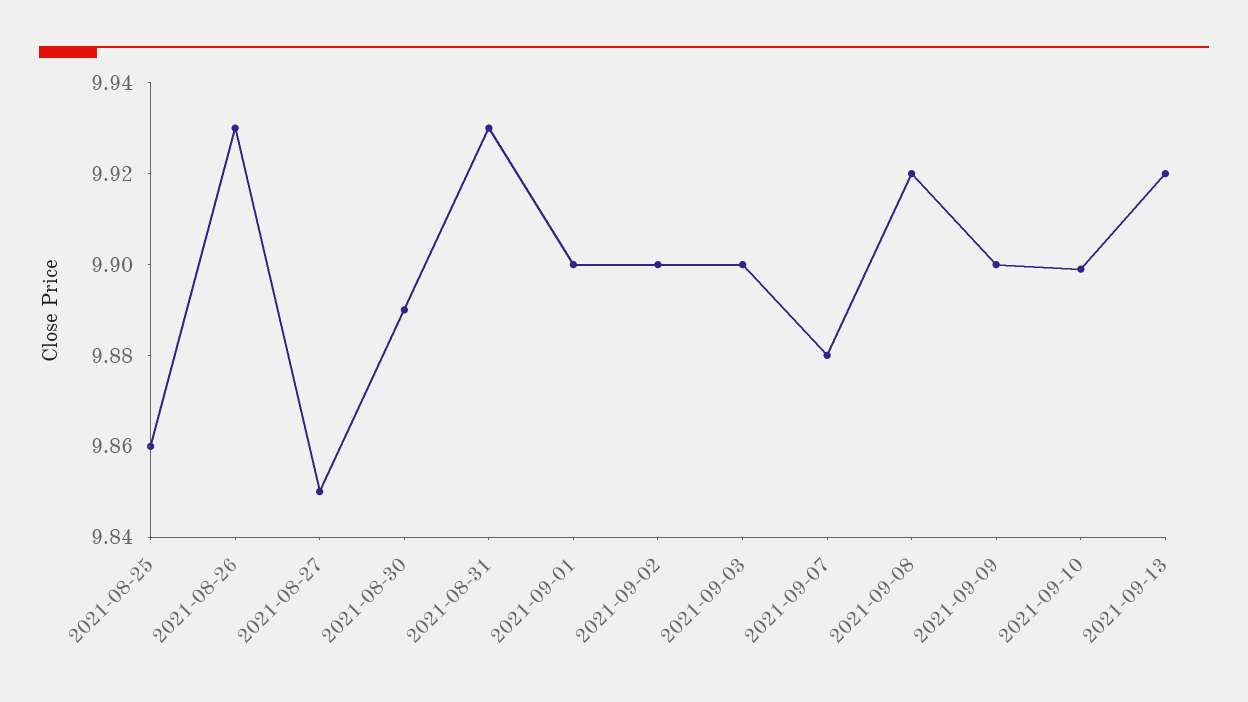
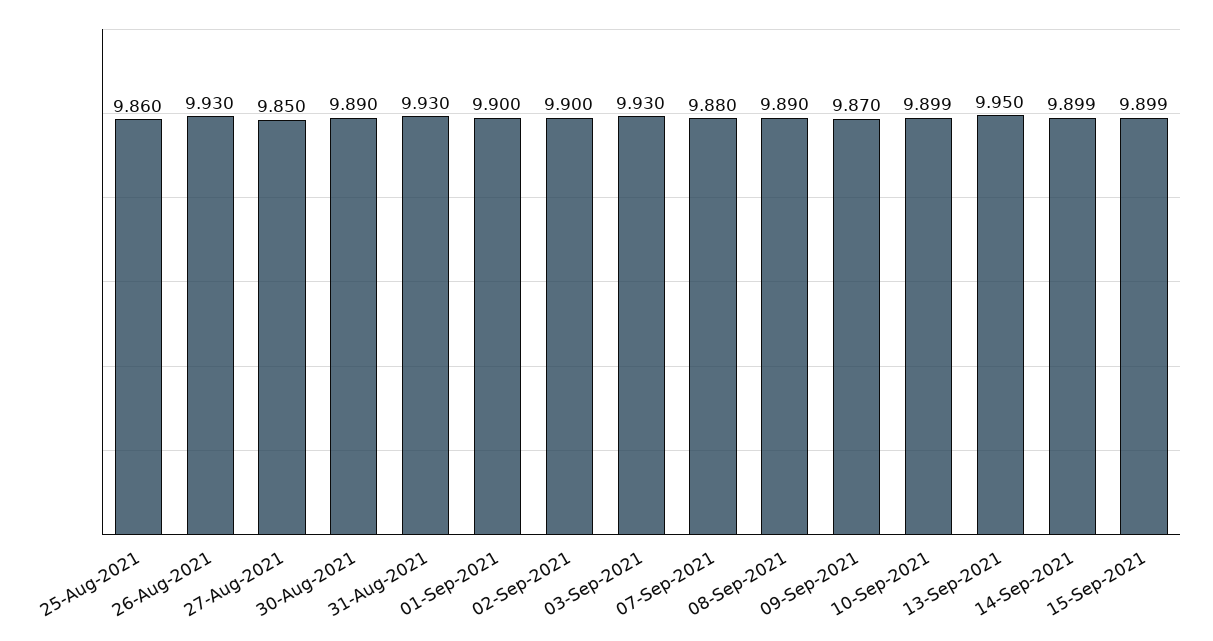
2021-09-03: 9.9 -> 9.93
2021-09-08: 9.92 -> 9.89
2021-09-09: 9.9 -> 9.87
2021-09-13: 9.92 -> 9.95
14-Sep-2021: none -> 9.899
15-Sep-2021: none -> 9.899

